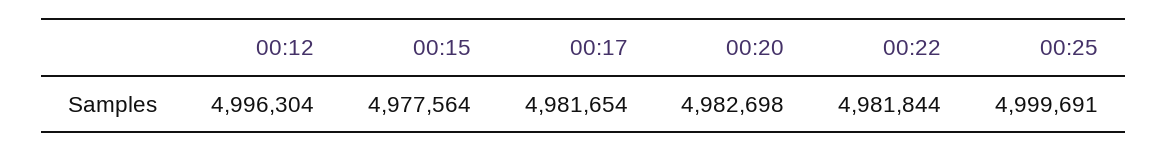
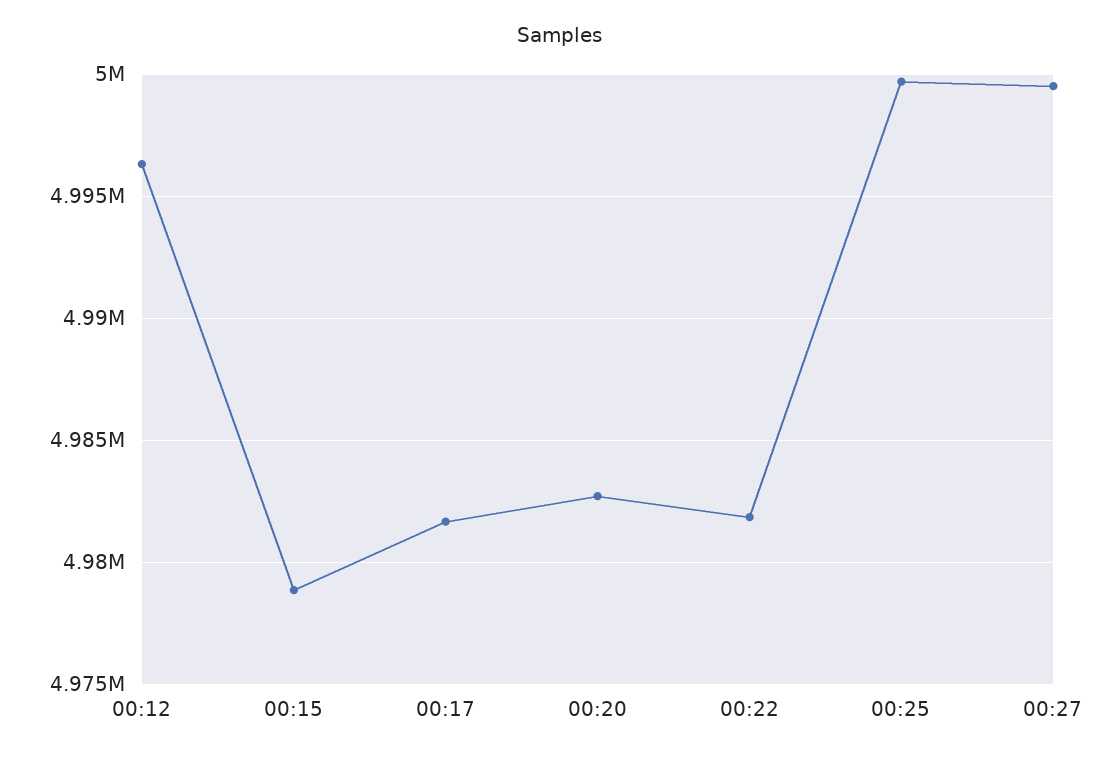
00:15: 4977564 -> 4979000
00:27: none -> 4999500

